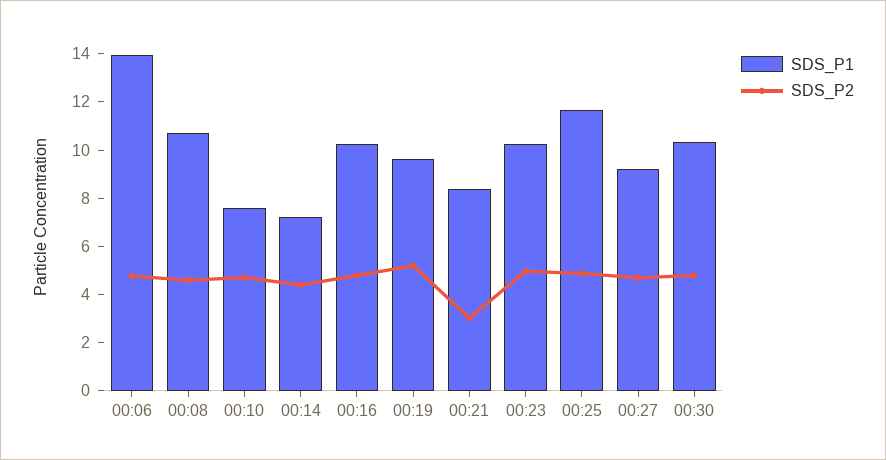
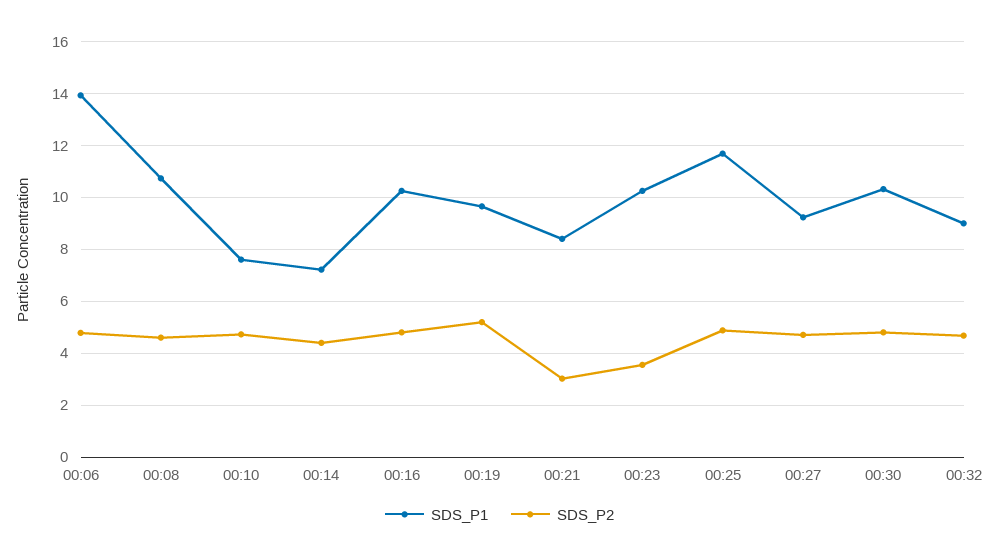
SDS_P2, 00:23: 5 -> 3.5
SDS_P1, 00:32: none -> 9
SDS_P2, 00:32: none -> 4.75

